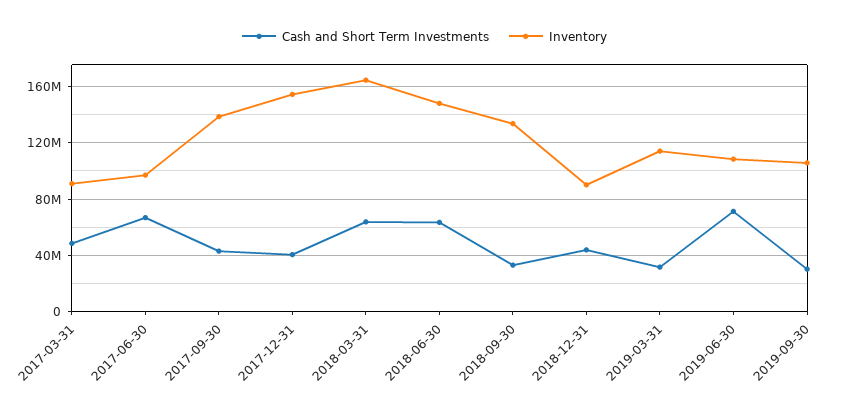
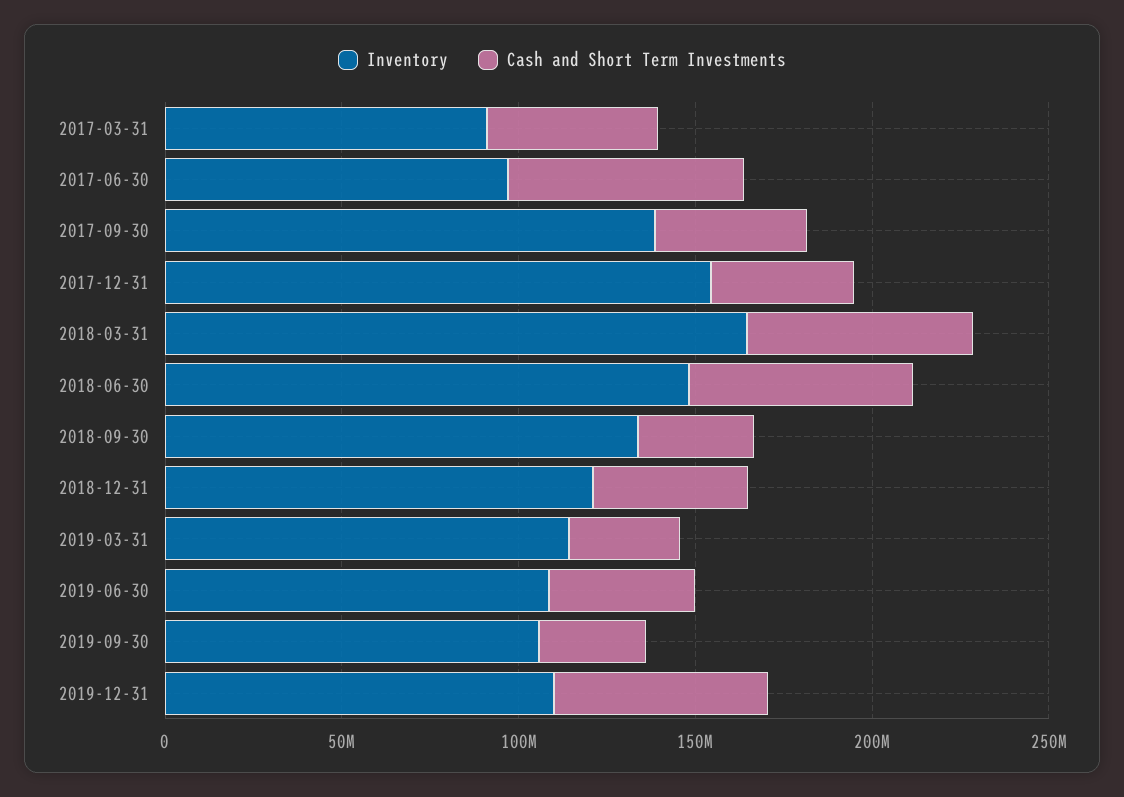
Inventory, 2018-12-31: 90000000 -> 120000000
Cash and Short Term Investments, 2019-06-30: 70000000 -> 40000000
Inventory, 2019-12-31: none -> 110000000
Cash and Short Term Investments, 2019-12-31: none -> 60000000

